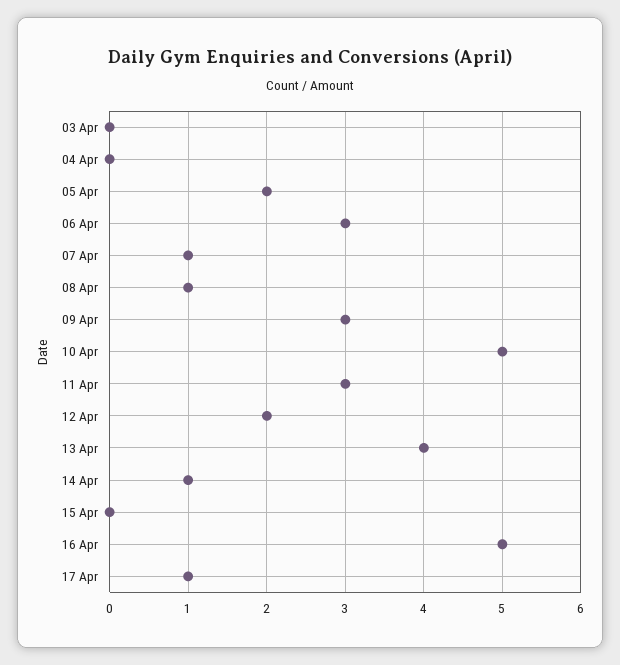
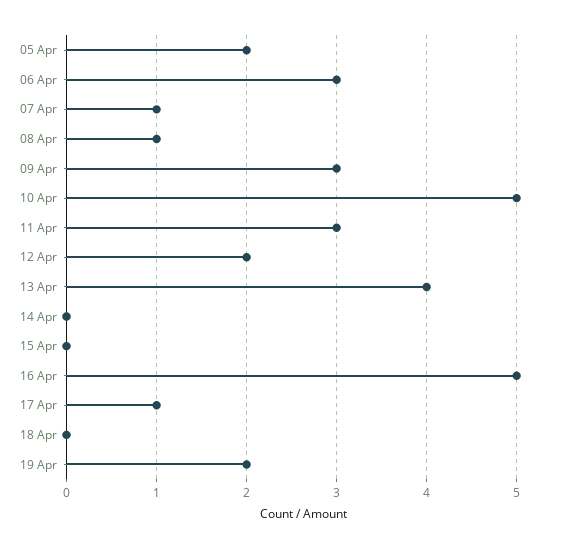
03 Apr: 0 -> none
04 Apr: 0 -> none
14 Apr: 1 -> 0
18 Apr: none -> 0
19 Apr: none -> 2

